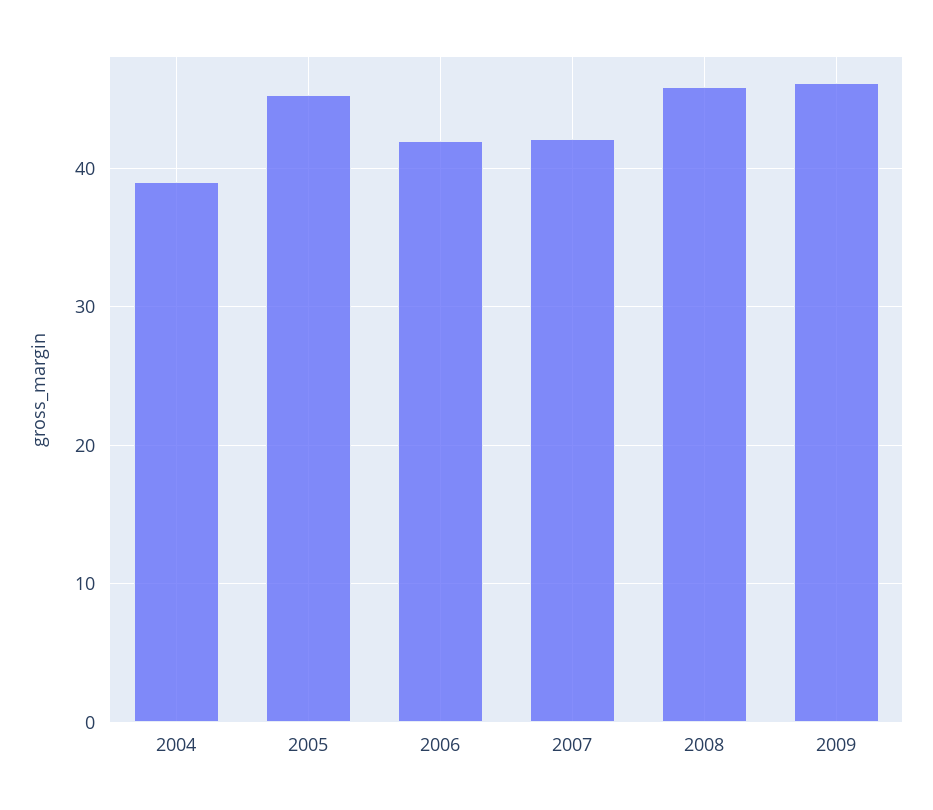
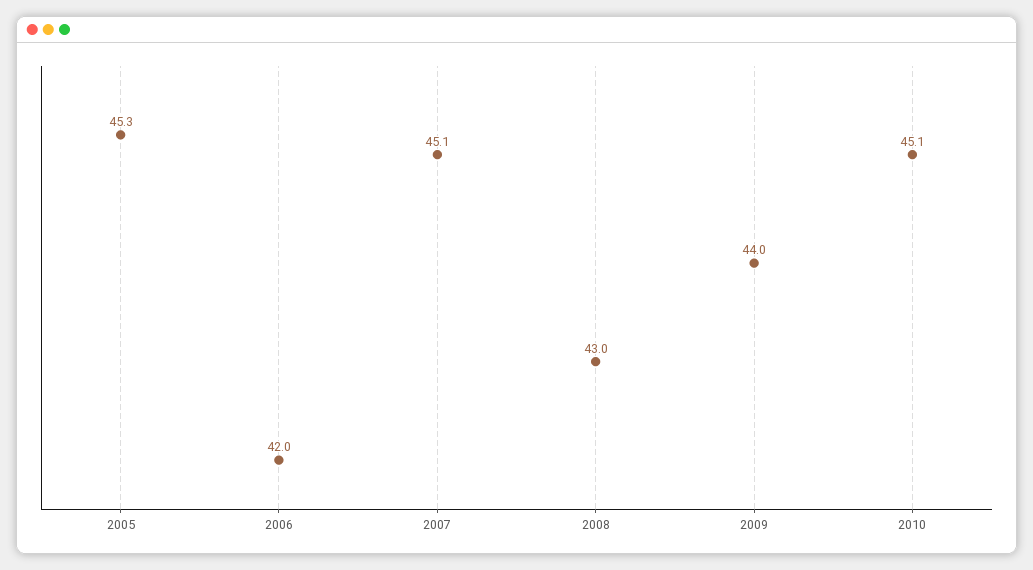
2004: 39 -> none
2007: 42 -> 45.1
2008: 46 -> 43
2009: 46 -> 44
2010: none -> 45.1

